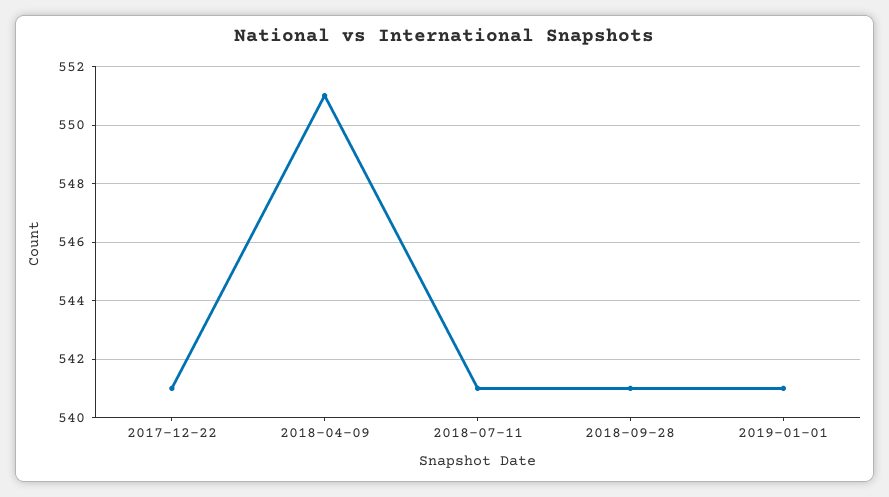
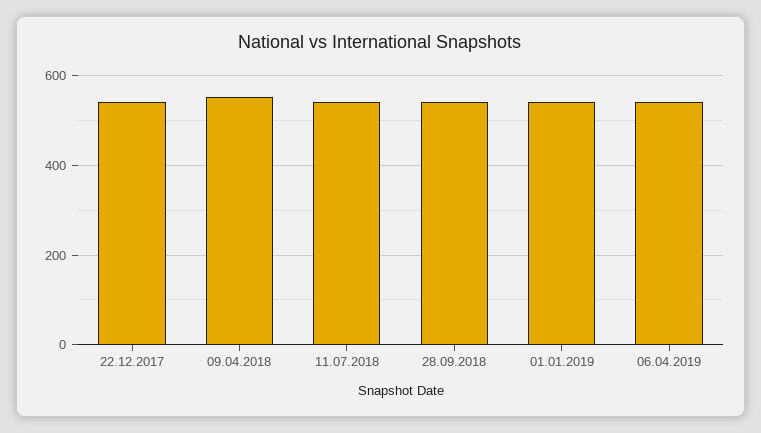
06.04.2019: none -> 540

